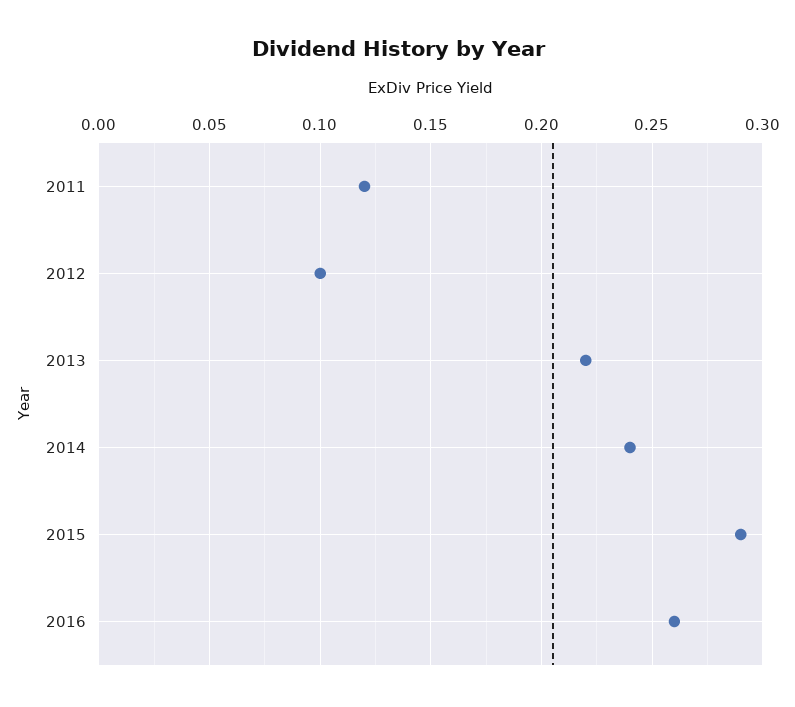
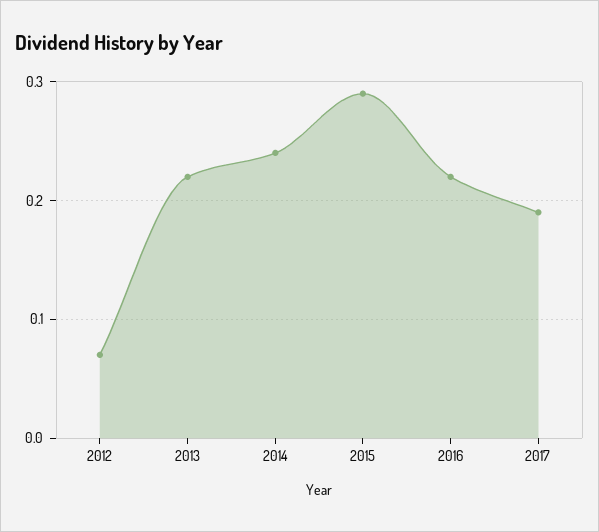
2011: 0.12 -> none
2012: 0.1 -> 0.07
2016: 0.26 -> 0.22
2017: none -> 0.19

